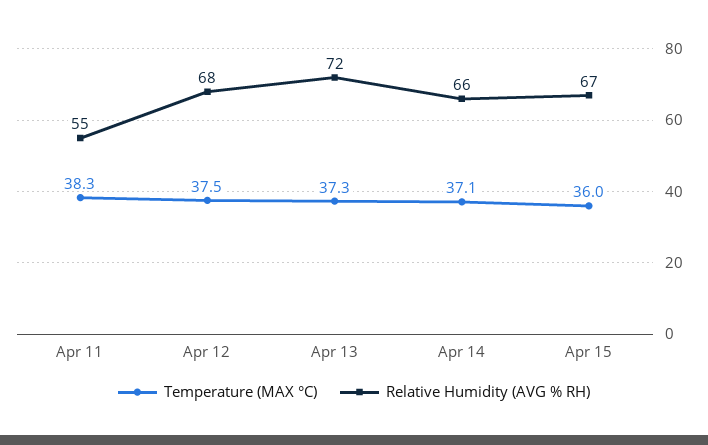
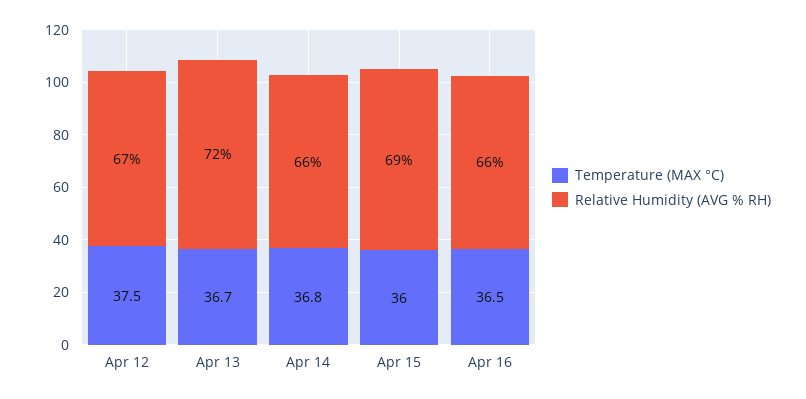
Temperature (MAX °C), Apr 11: 38.3 -> none
Relative Humidity (AVG % RH), Apr 11: 55 -> none
Relative Humidity (AVG % RH), Apr 12: 68 -> 67
Temperature (MAX °C), Apr 13: 37.3 -> 36.7
Temperature (MAX °C), Apr 14: 37.1 -> 36.8
Relative Humidity (AVG % RH), Apr 15: 67 -> 69
Temperature (MAX °C), Apr 16: none -> 36.5
Relative Humidity (AVG % RH), Apr 16: none -> 66

